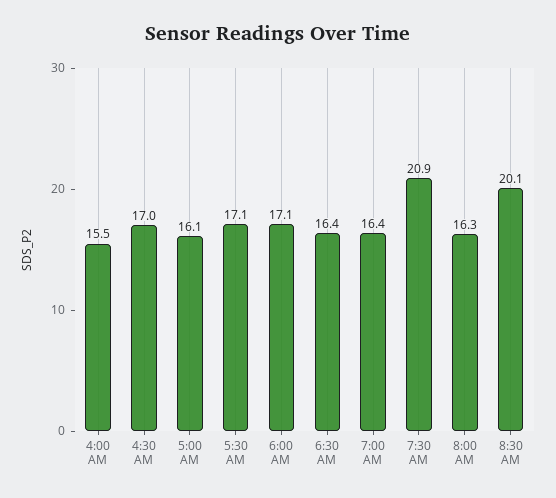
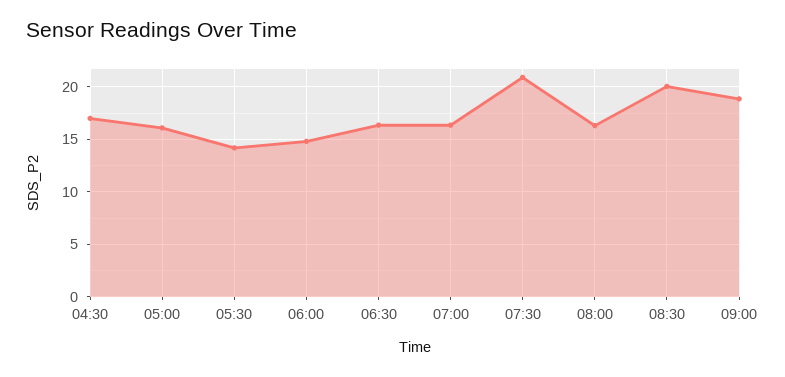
4:00 AM: 15.5 -> none
5:30 AM: 17.1 -> 14
6:00 AM: 17.1 -> 15
09:00: none -> 19

